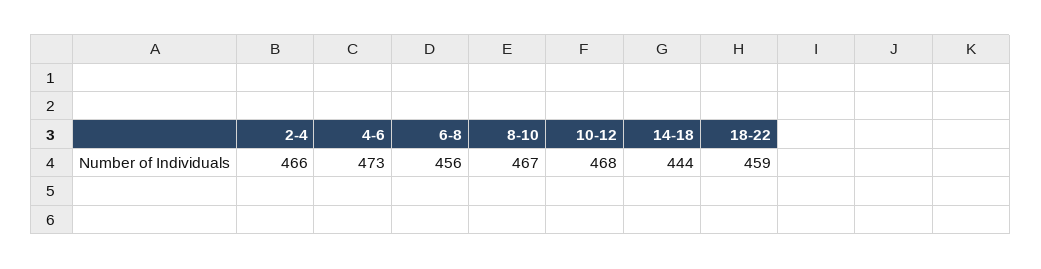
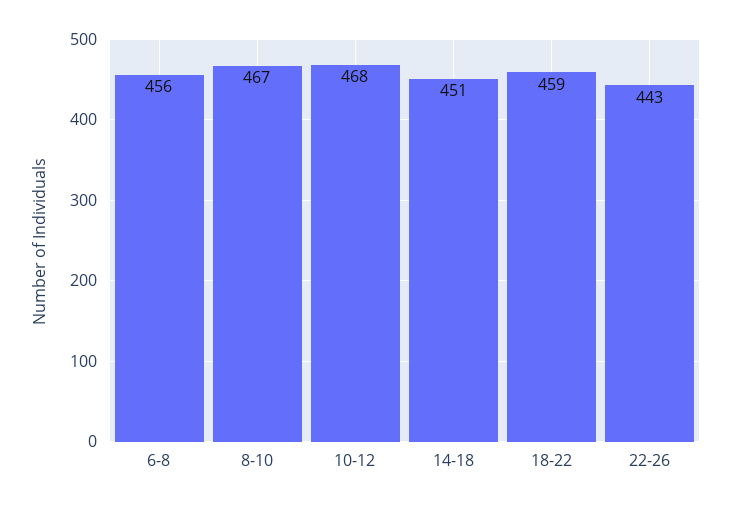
2-4: 466 -> none
4-6: 473 -> none
14-18: 444 -> 451
22-26: none -> 443

